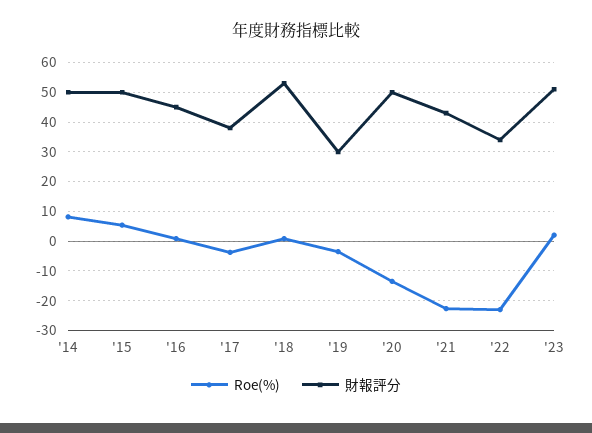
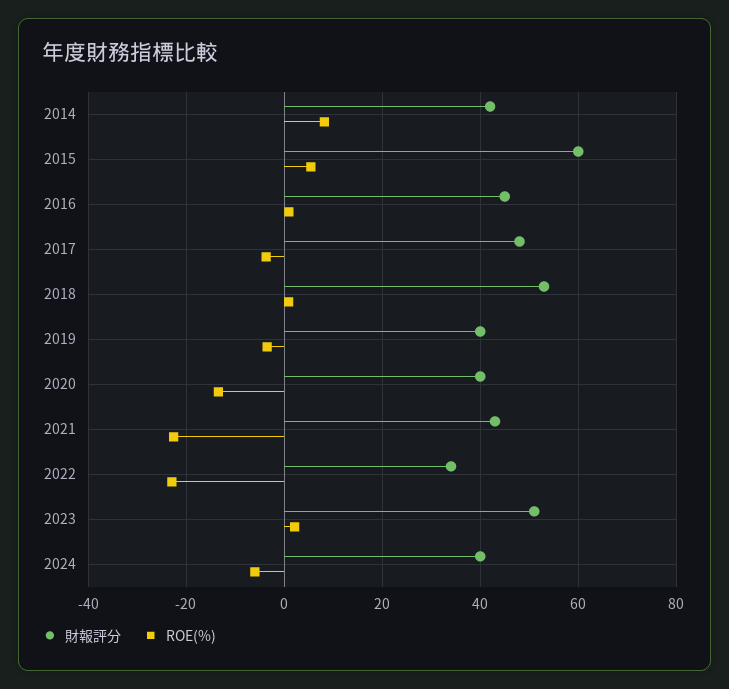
財報評分, '14: 50 -> 42
財報評分, '15: 50 -> 60
財報評分, '17: 37.5 -> 48
財報評分, '19: 30 -> 40
財報評分, '20: 50 -> 40
財報評分, 2024: none -> 40
Roe(%), 2024: none -> -6

